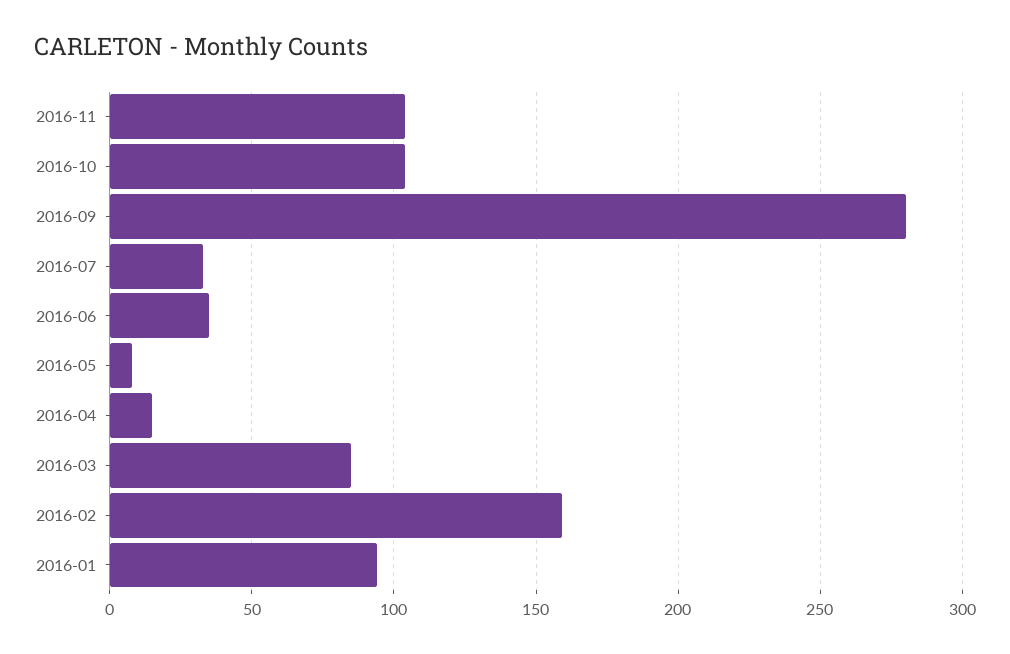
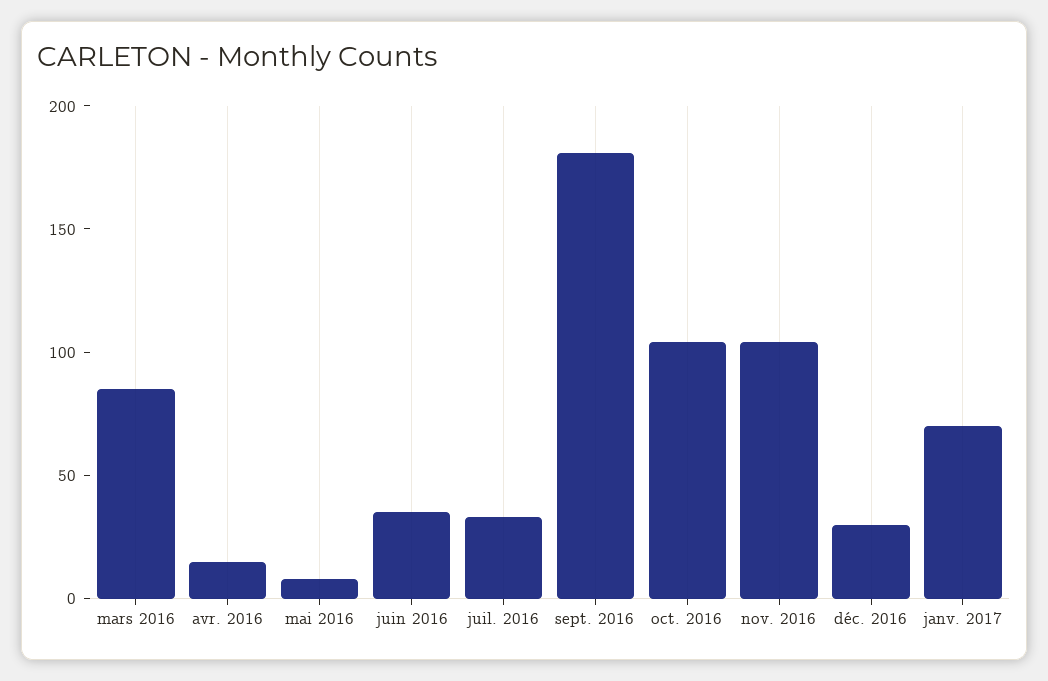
2016-09: 280 -> 180
2016-02: 160 -> none
2016-01: 95 -> none
déc. 2016: none -> 30
janv. 2017: none -> 70

